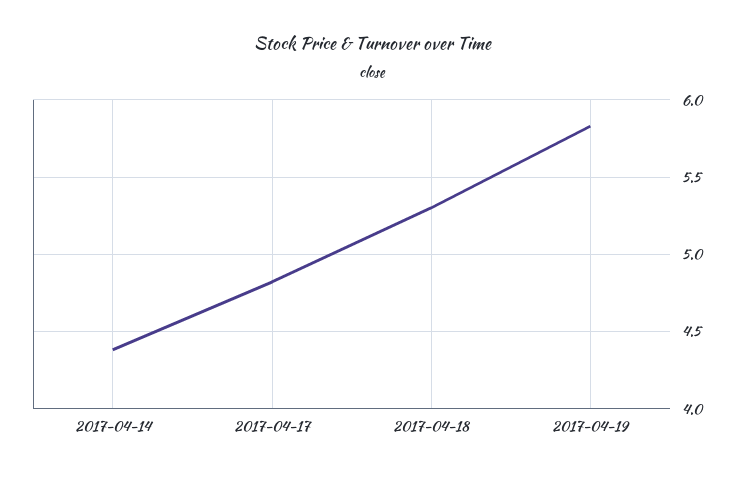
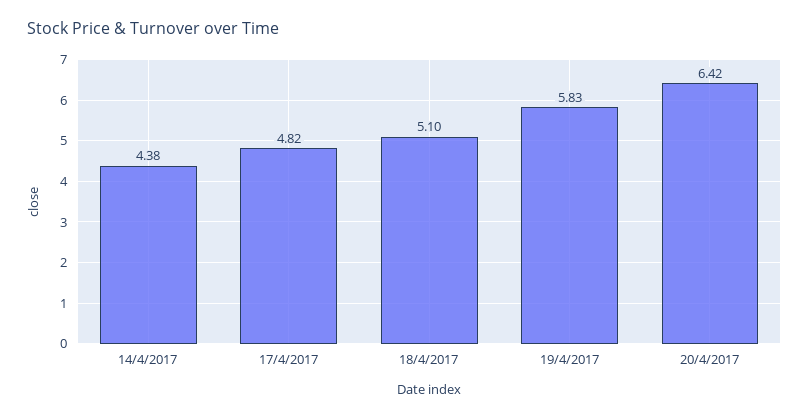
2017-04-18: 5.3 -> 5.1
20/4/2017: none -> 6.42

